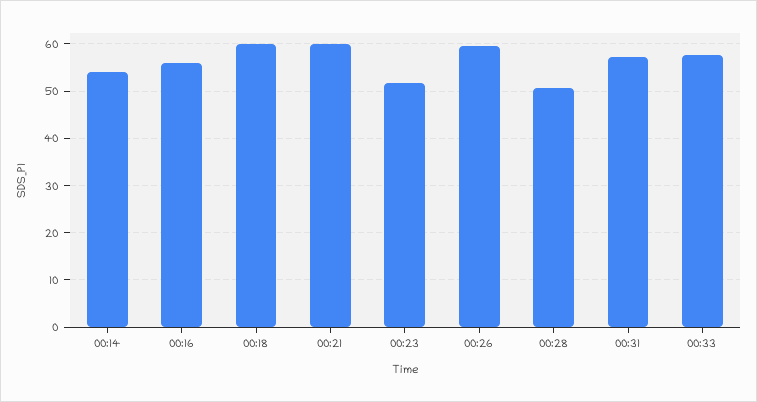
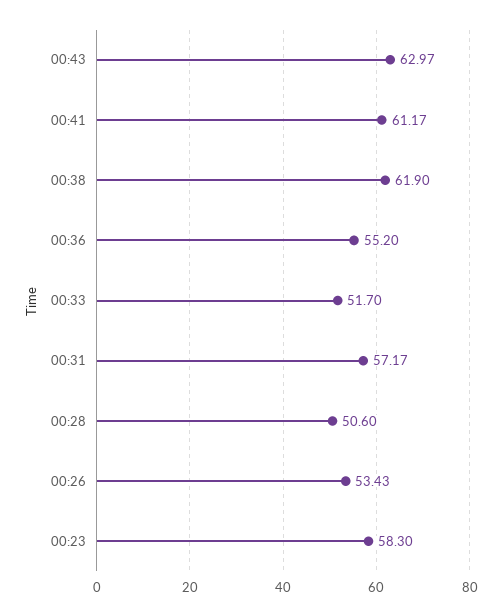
00:14: 54 -> none
00:16: 56 -> none
00:18: 60 -> none
00:21: 60 -> none
00:23: 52 -> 58.3
00:26: 60 -> 53.43
00:33: 58 -> 51.7
00:43: none -> 62.97
00:41: none -> 61.17
00:38: none -> 61.9
00:36: none -> 55.2

